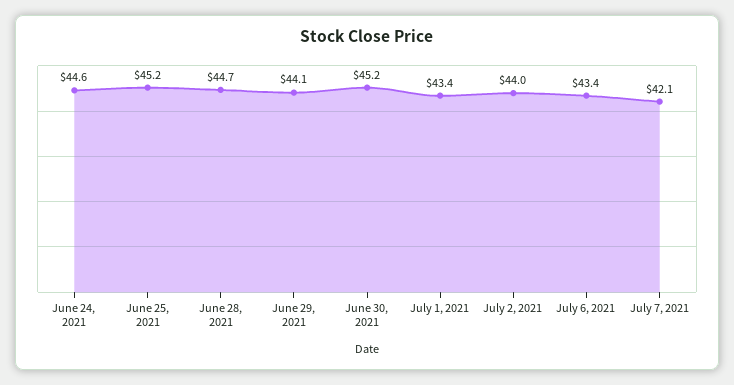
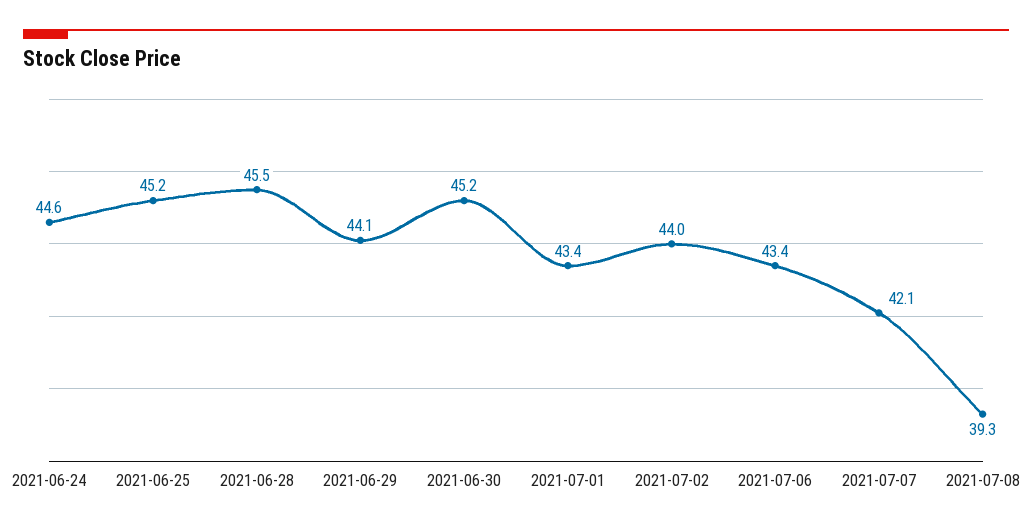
June 28, 2021: 44.7 -> 45.5
2021-07-08: none -> 39.3

